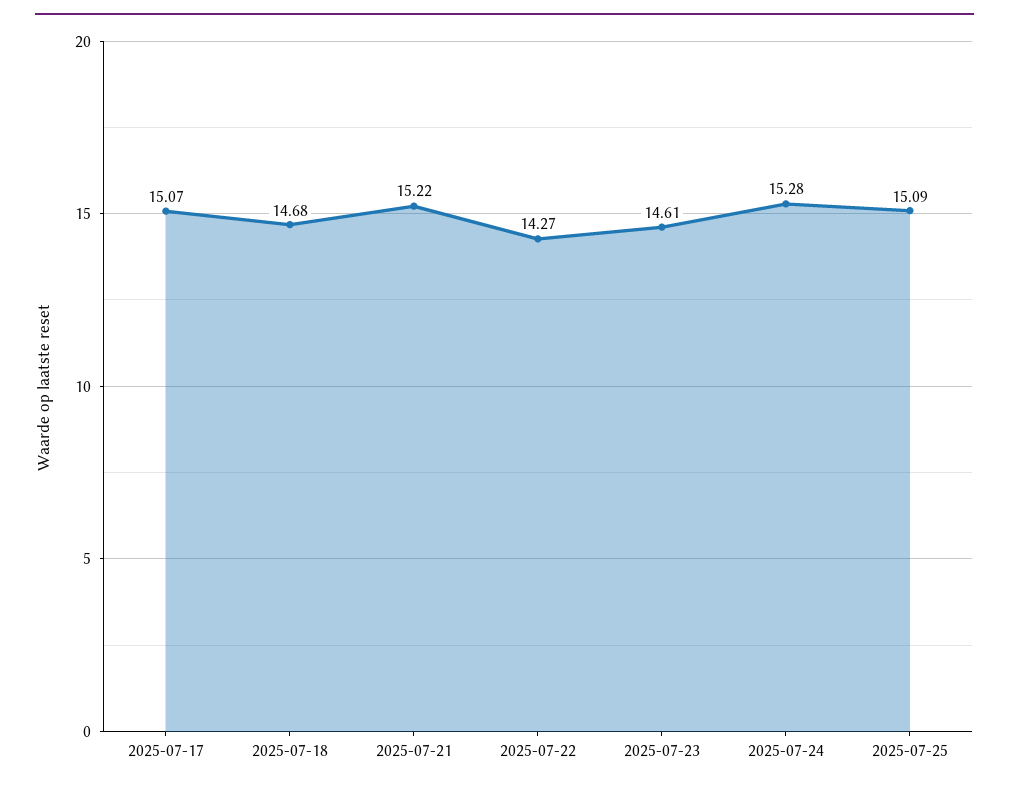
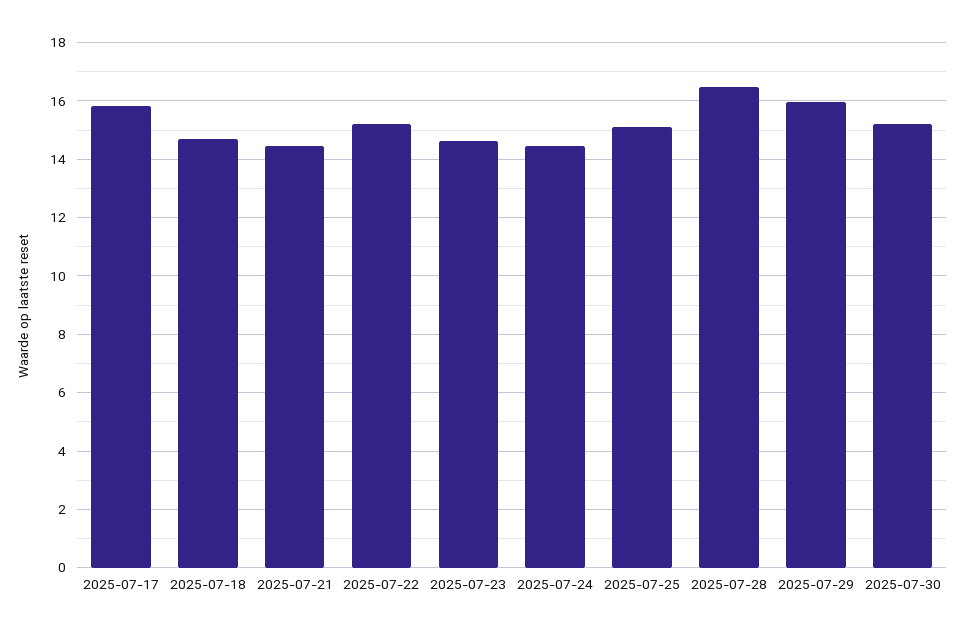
2025-07-17: 15.07 -> 15.75
2025-07-21: 15.22 -> 14.5
2025-07-22: 14.27 -> 15.25
2025-07-24: 15.28 -> 14.5
2025-07-28: none -> 16.5
2025-07-29: none -> 16
2025-07-30: none -> 15.25

